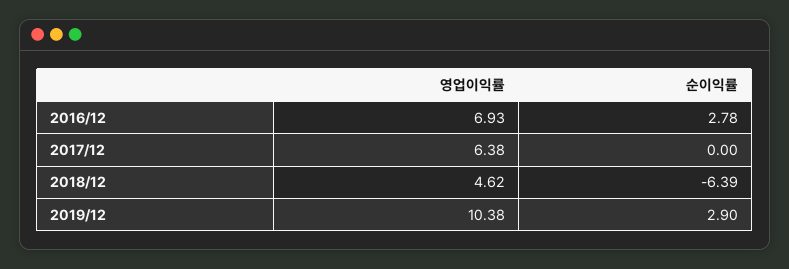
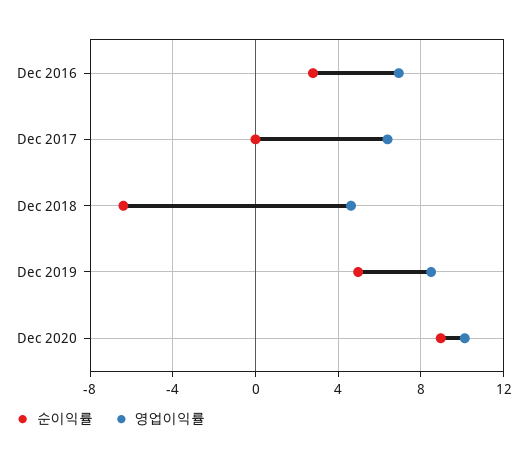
영업이익률, 2019/12: 10.38 -> 8.5
순이익률, 2019/12: 2.9 -> 5
순이익률, Dec 2020: none -> 9
영업이익률, Dec 2020: none -> 10

